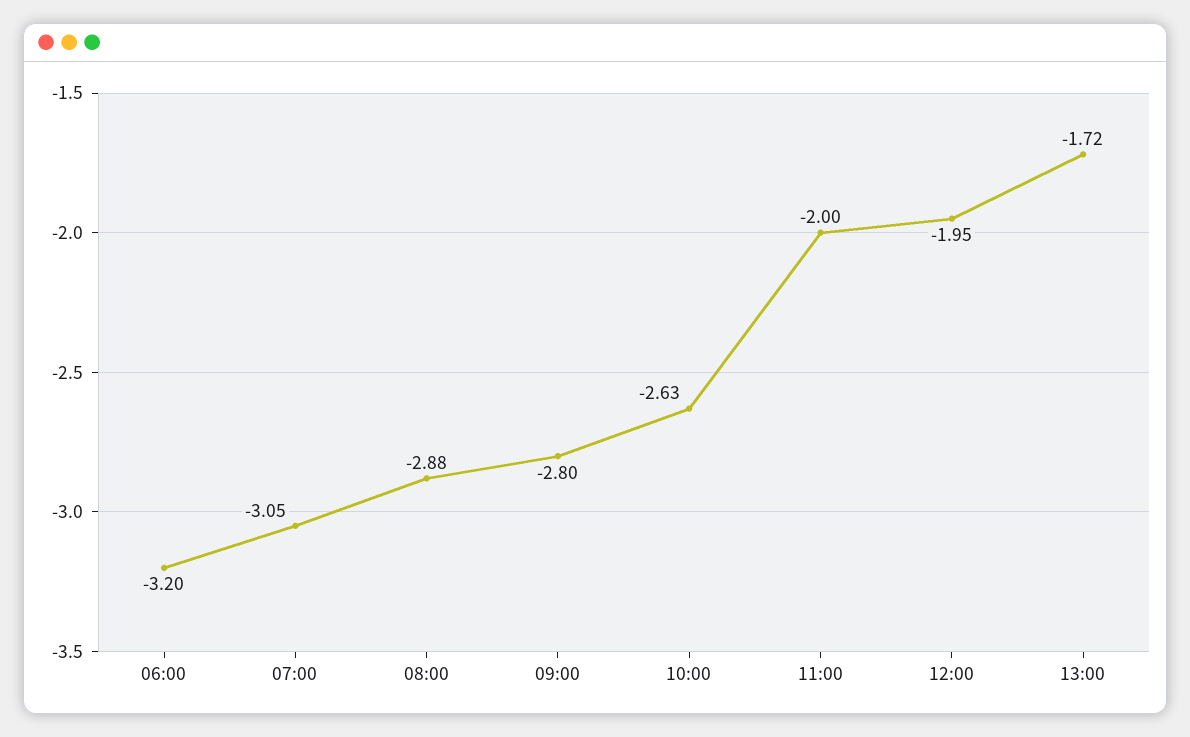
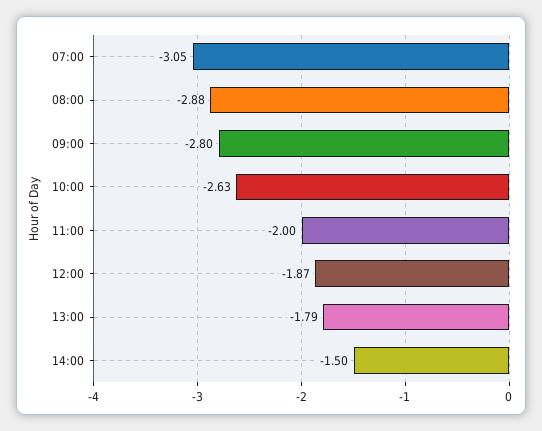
06:00: -3.2 -> none
12:00: -1.95 -> -1.87
13:00: -1.72 -> -1.79
14:00: none -> -1.5

